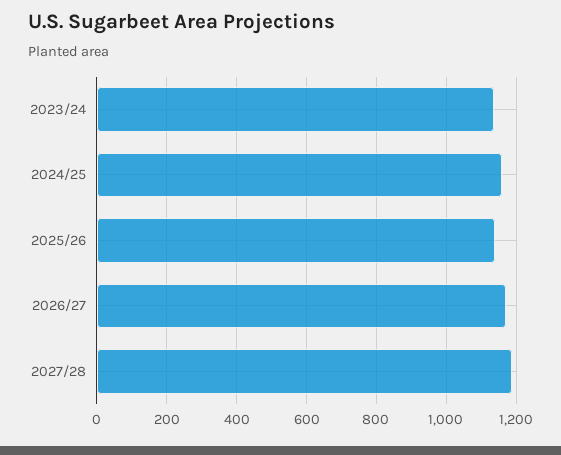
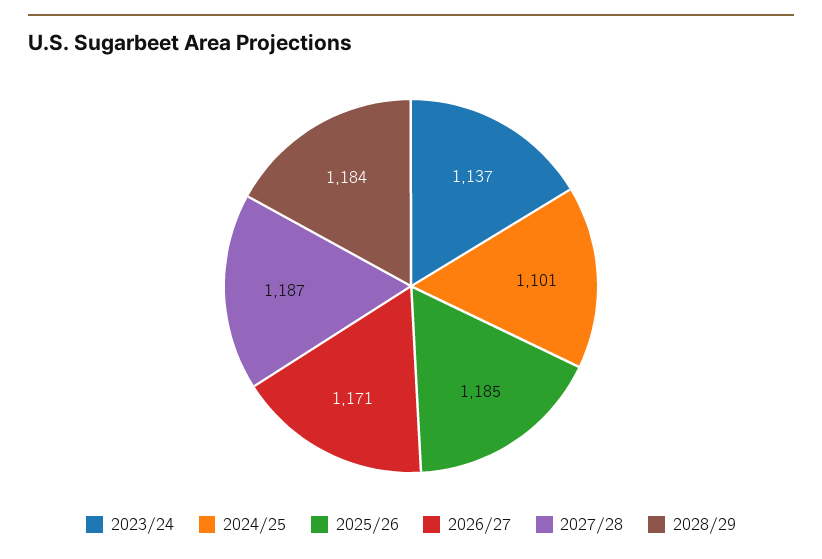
2024/25: 1160 -> 1101
2025/26: 1140 -> 1185
2028/29: none -> 1184

